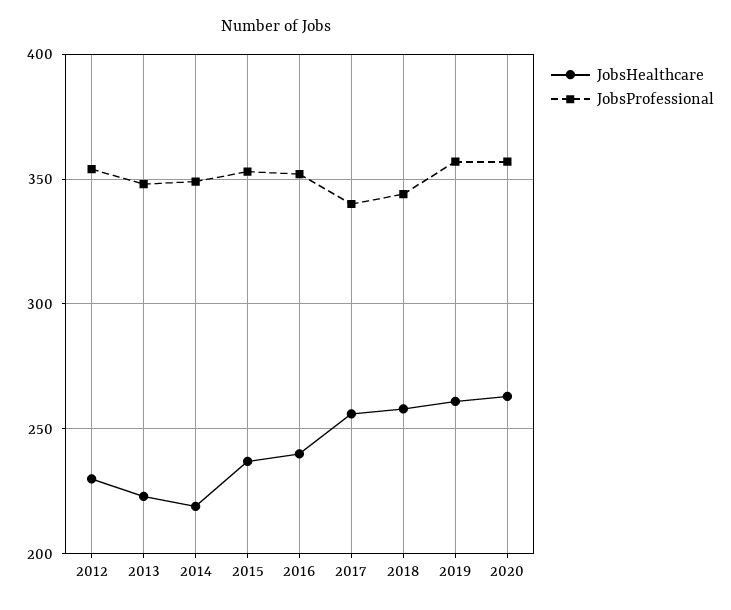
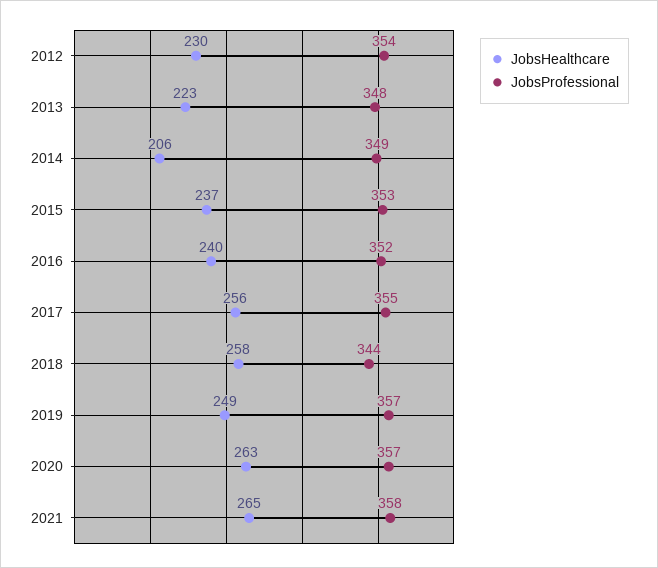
JobsHealthcare, 2014: 220 -> 206
JobsProfessional, 2017: 340 -> 355
JobsHealthcare, 2019: 260 -> 249
JobsHealthcare, 2021: none -> 265
JobsProfessional, 2021: none -> 358

